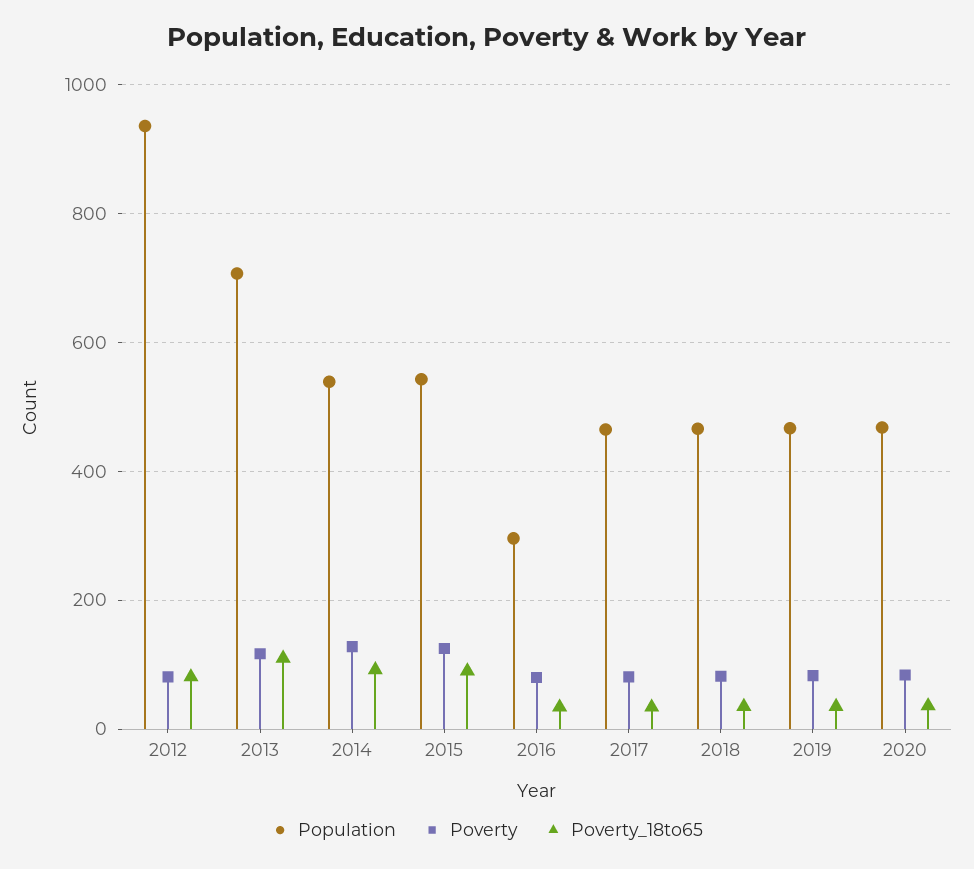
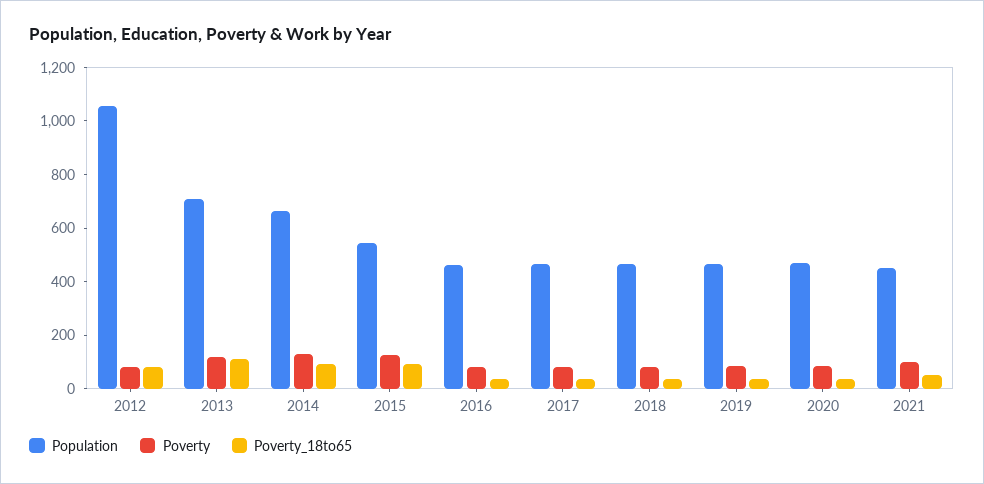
Population, 2012: 940 -> 1050
Population, 2014: 540 -> 650
Population, 2016: 300 -> 450
Population, 2021: none -> 450
Poverty, 2021: none -> 100
Poverty_18to65, 2021: none -> 50

